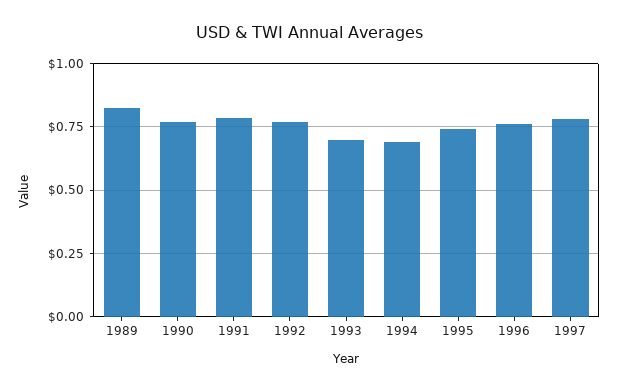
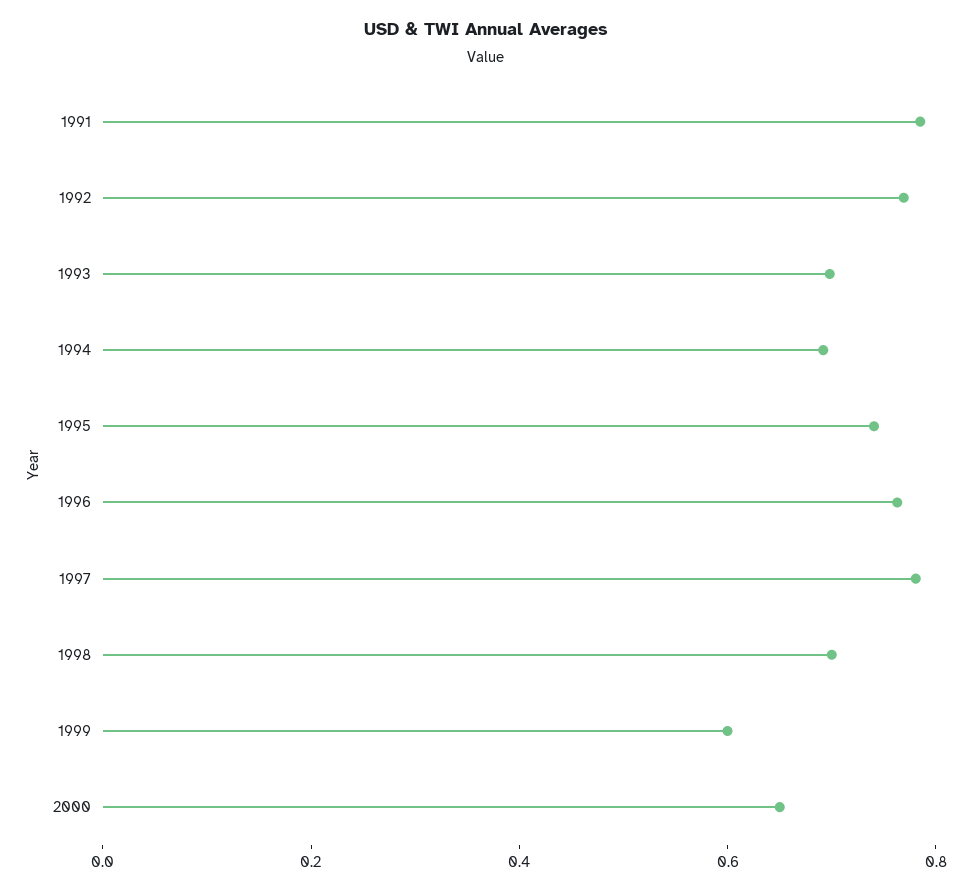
1989: 0.825 -> none
1990: 0.775 -> none
1998: none -> 0.7
1999: none -> 0.6
2000: none -> 0.65

